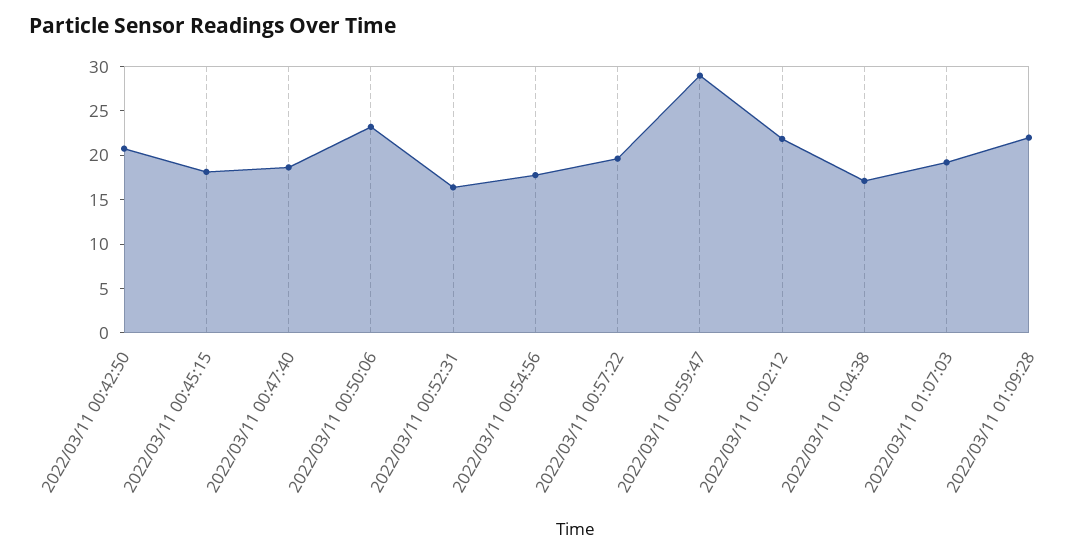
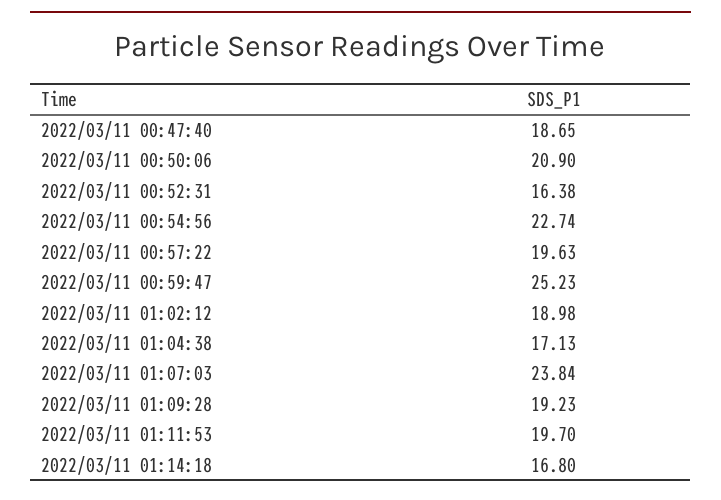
2022/03/11 00:42:50: 21 -> none
2022/03/11 00:45:15: 18 -> none
2022/03/11 00:50:06: 23 -> 20.9
2022/03/11 00:54:56: 18 -> 22.74
2022/03/11 00:59:47: 29 -> 25.23
2022/03/11 01:02:12: 22 -> 18.98
2022/03/11 01:07:03: 19 -> 23.84
2022/03/11 01:09:28: 22 -> 19.23
2022/03/11 01:11:53: none -> 19.7
2022/03/11 01:14:18: none -> 16.8

